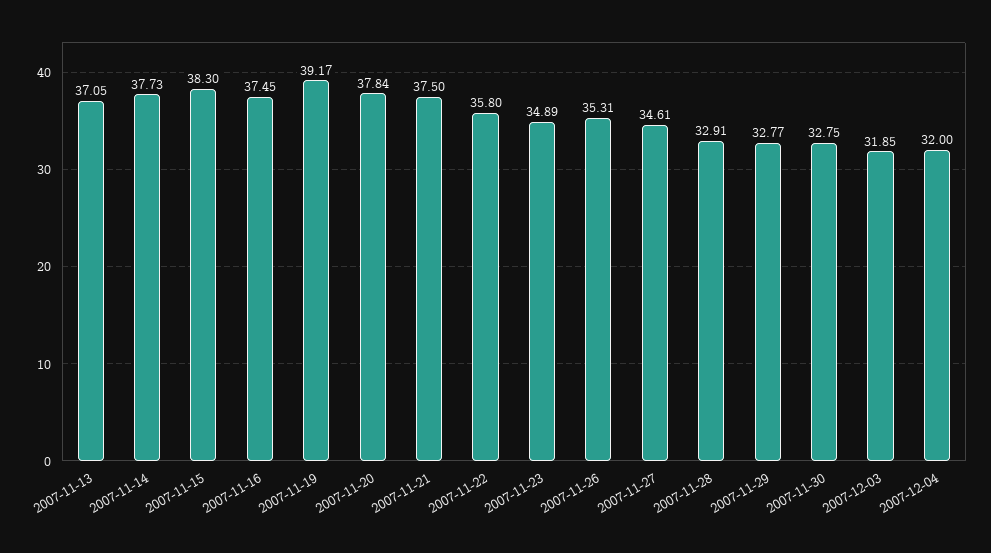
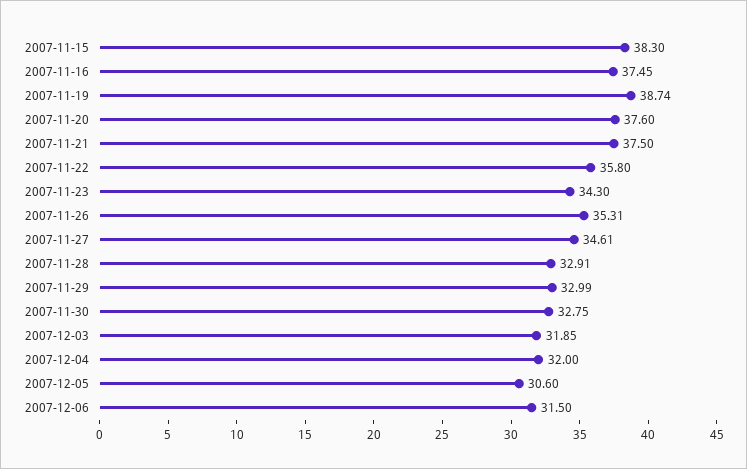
2007-11-13: 37.05 -> none
2007-11-14: 37.73 -> none
2007-11-19: 39.17 -> 38.74
2007-11-20: 37.84 -> 37.6
2007-11-23: 34.89 -> 34.3
2007-11-29: 32.77 -> 32.99
2007-12-05: none -> 30.6
2007-12-06: none -> 31.5

